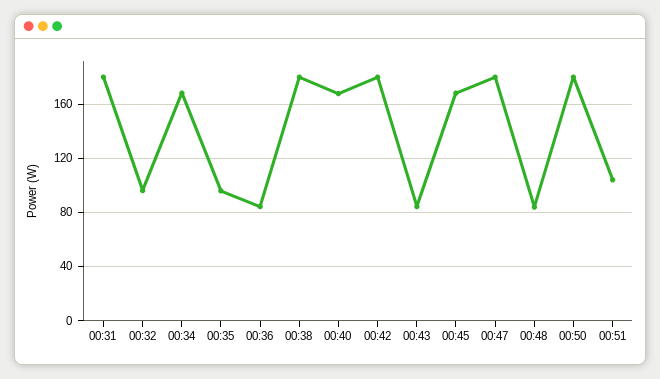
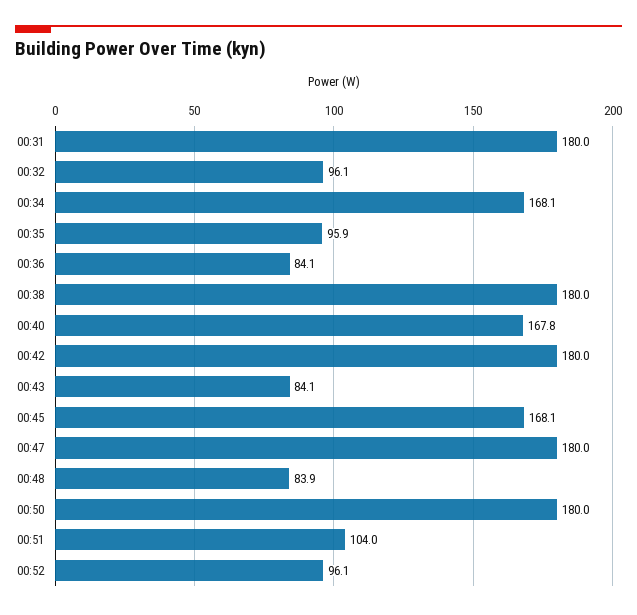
00:52: none -> 96.1

